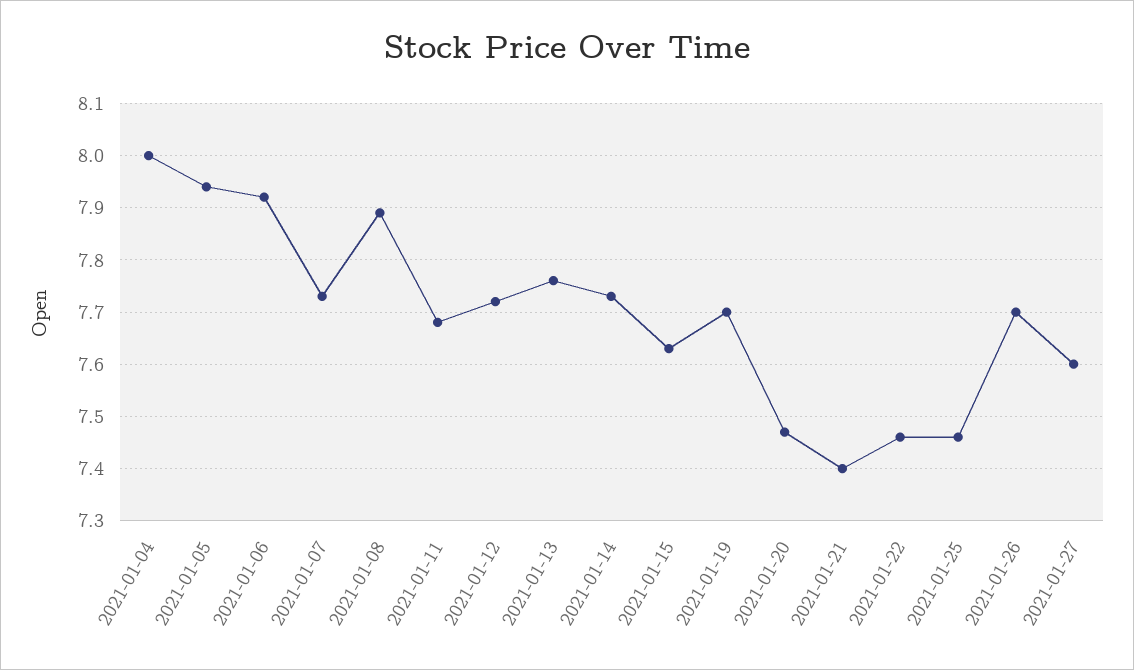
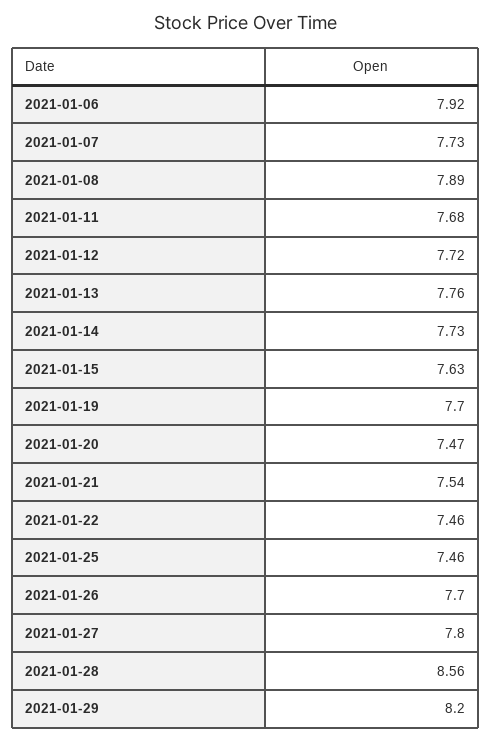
2021-01-04: 8 -> none
2021-01-05: 7.95 -> none
2021-01-21: 7.4 -> 7.54
2021-01-27: 7.6 -> 7.8
2021-01-28: none -> 8.56
2021-01-29: none -> 8.2

